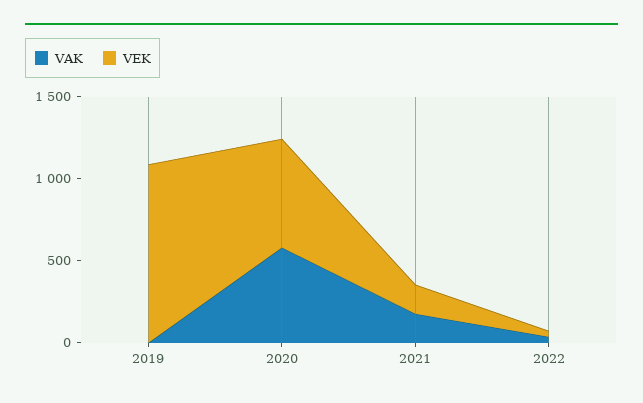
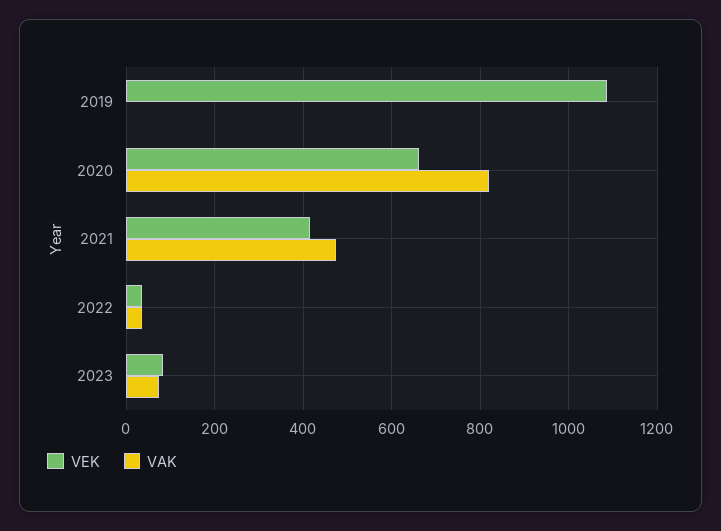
VAK, 2020: 600 -> 820
VAK, 2021: 200 -> 480
VEK, 2021: 200 -> 420
VEK, 2023: none -> 80
VAK, 2023: none -> 80

